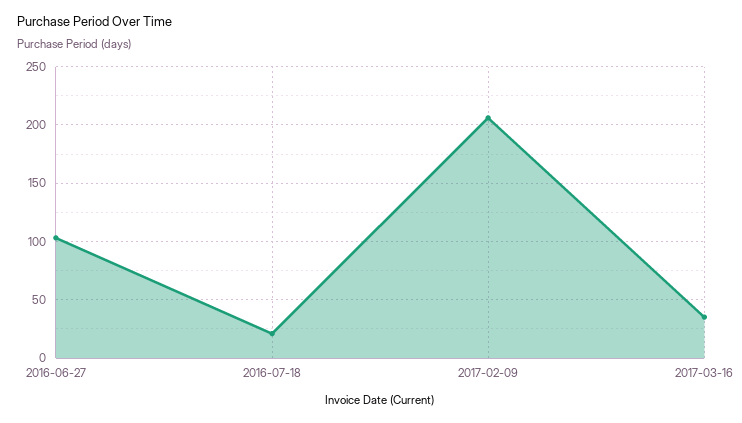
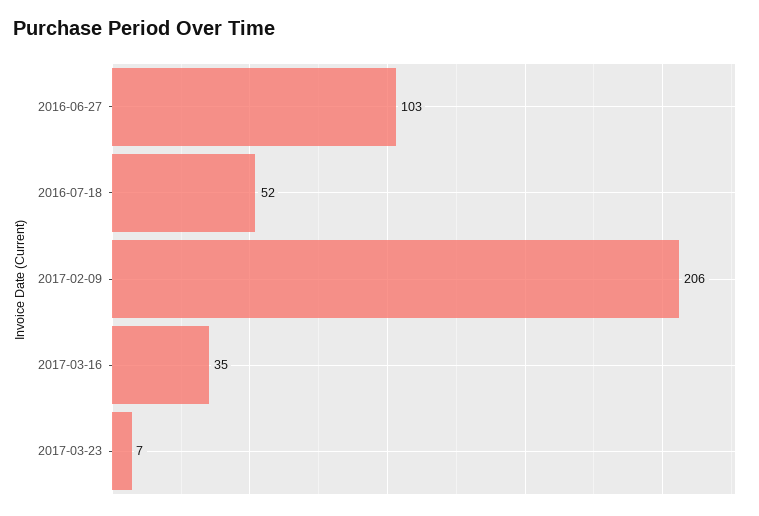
2016-07-18: 20 -> 52
2017-03-23: none -> 7

